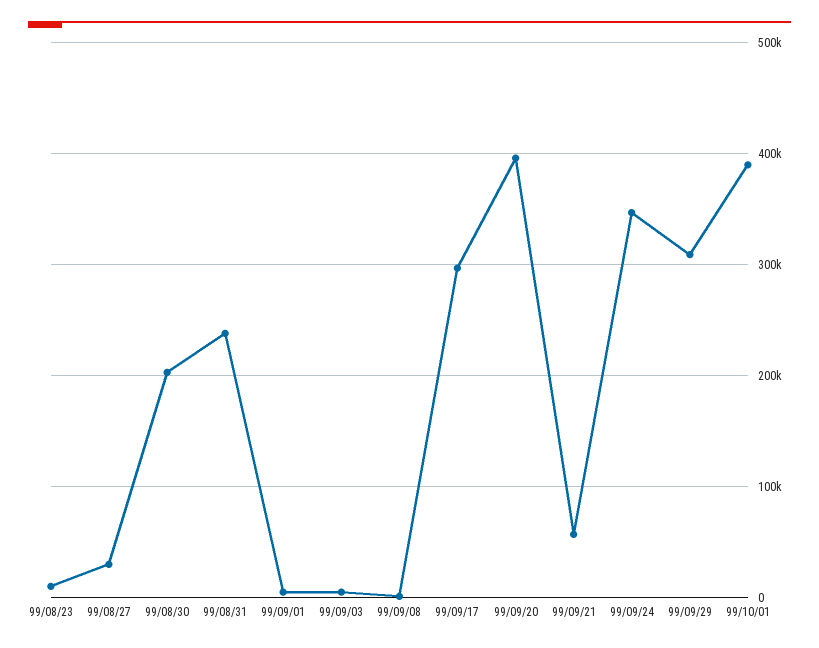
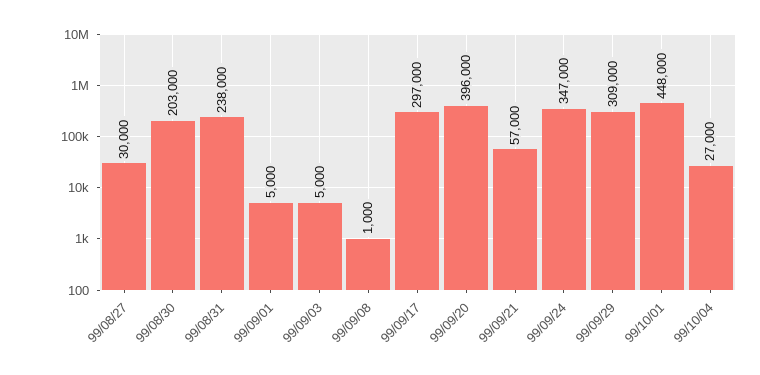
99/08/23: 10000 -> none
99/10/01: 390000 -> 448000
99/10/04: none -> 27000

